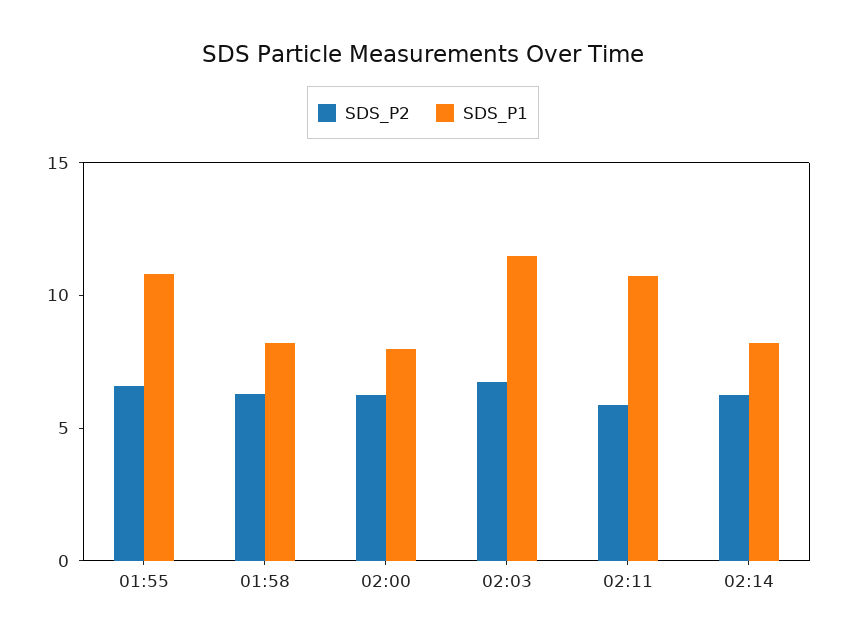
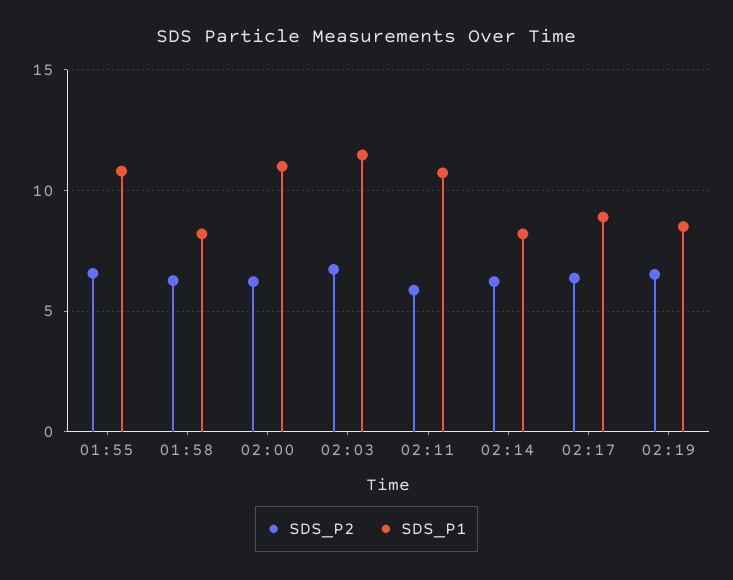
SDS_P1, 02:00: 8 -> 11
SDS_P2, 02:17: none -> 6.5
SDS_P1, 02:17: none -> 9
SDS_P2, 02:19: none -> 6.5
SDS_P1, 02:19: none -> 8.5

